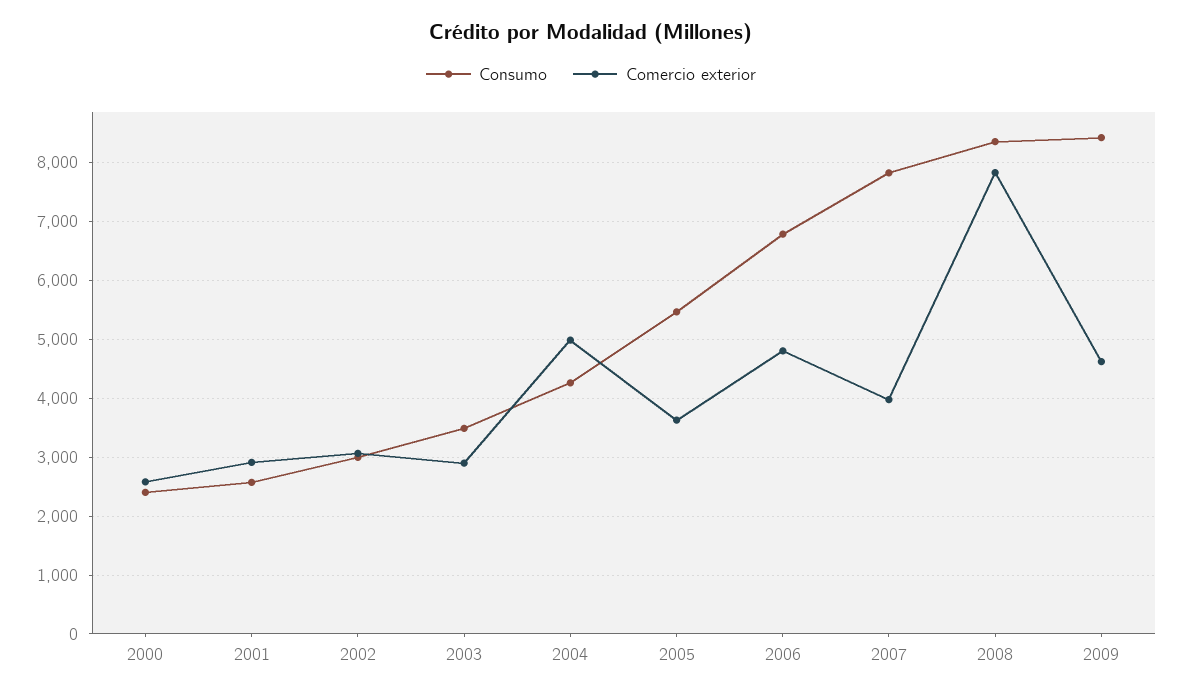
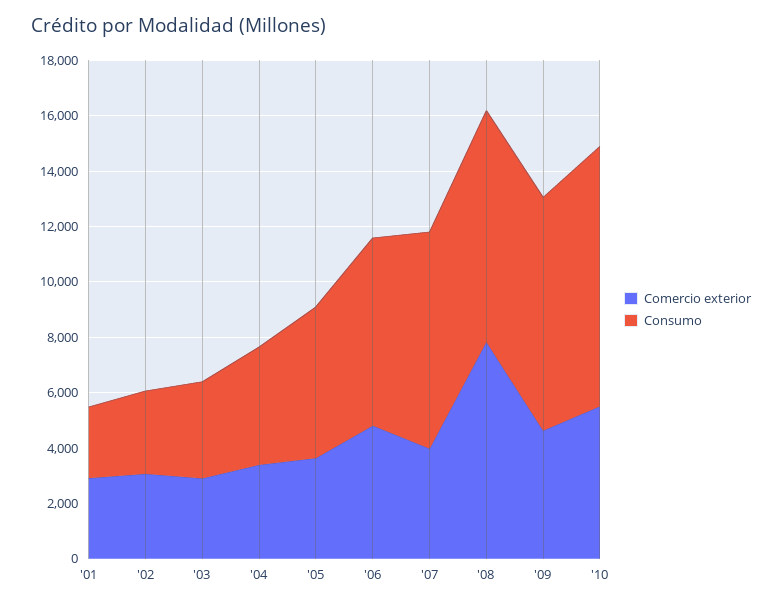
Consumo, 2000: 2400 -> none
Comercio exterior, 2000: 2600 -> none
Comercio exterior, 2004: 5000 -> 3500
Comercio exterior, '10: none -> 5500
Consumo, '10: none -> 9500

